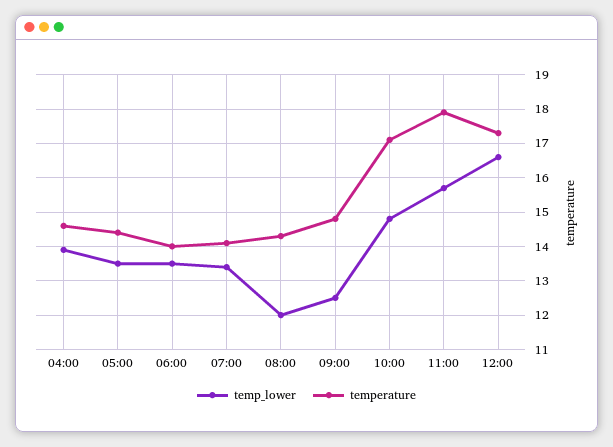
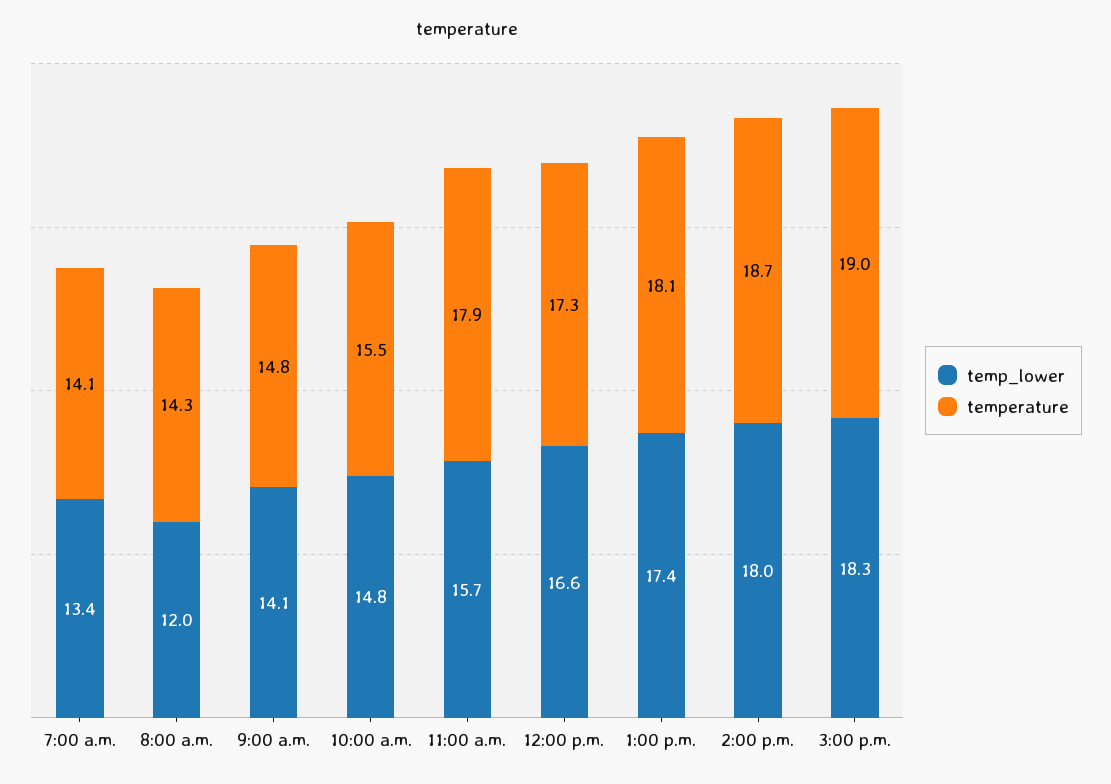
temp_lower, 04:00: 14 -> none
temperature, 04:00: 14.5 -> none
temp_lower, 05:00: 13.5 -> none
temperature, 05:00: 14.5 -> none
temp_lower, 06:00: 13.5 -> none
temperature, 06:00: 14 -> none
temp_lower, 09:00: 12.5 -> 14.1
temperature, 10:00: 17 -> 15.5
temp_lower, 1:00 p.m.: none -> 17.4
temperature, 1:00 p.m.: none -> 18.1
temp_lower, 2:00 p.m.: none -> 18
temperature, 2:00 p.m.: none -> 18.7
temp_lower, 3:00 p.m.: none -> 18.3
temperature, 3:00 p.m.: none -> 19

